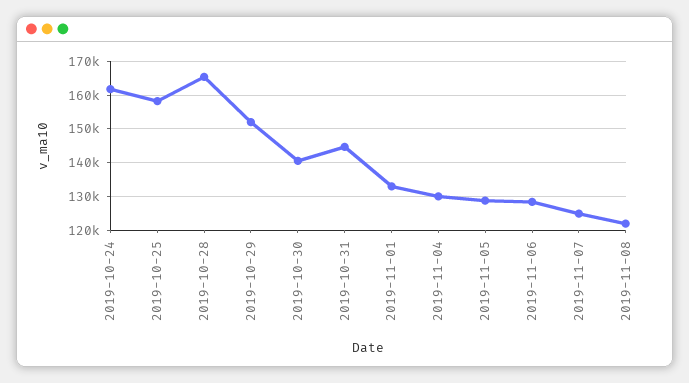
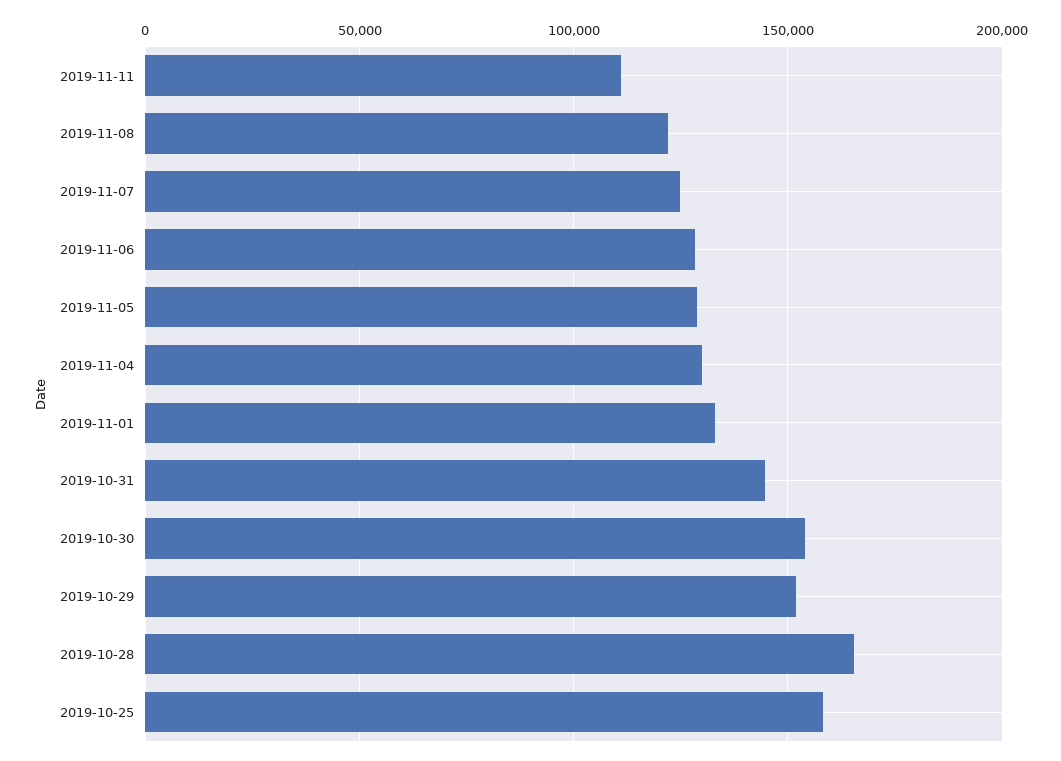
2019-10-24: 162000 -> none
2019-10-30: 140000 -> 155000
2019-11-11: none -> 110000

